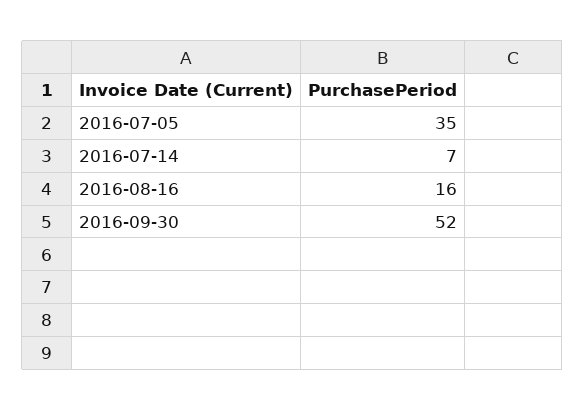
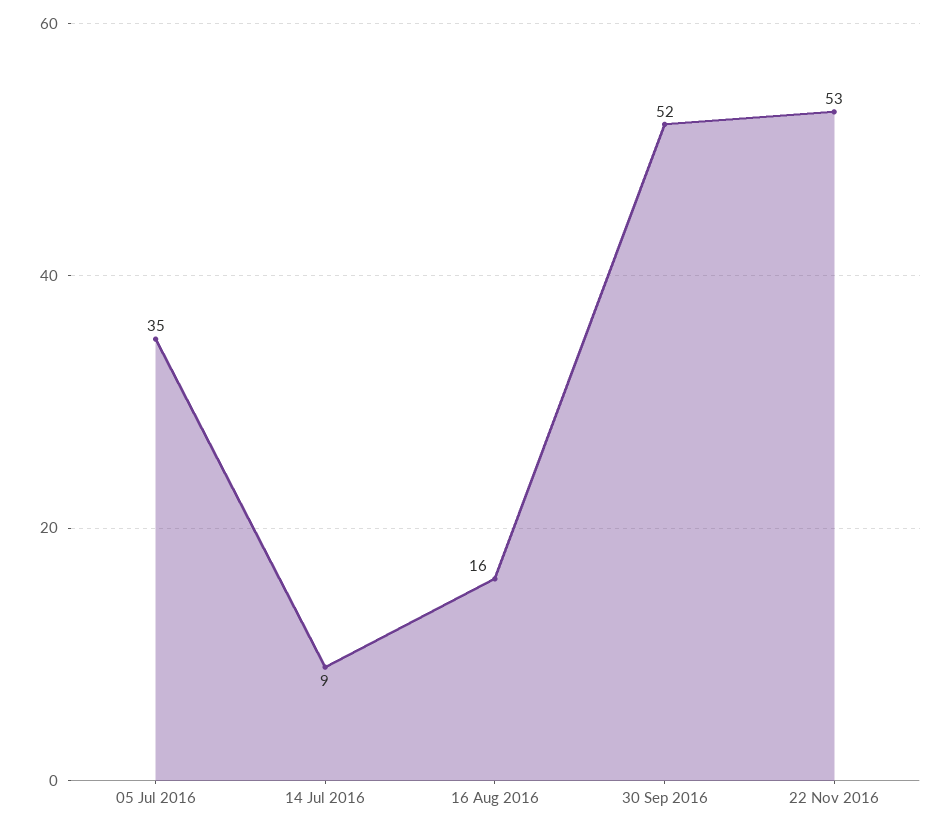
2016-07-14: 7 -> 9
22 Nov 2016: none -> 53

